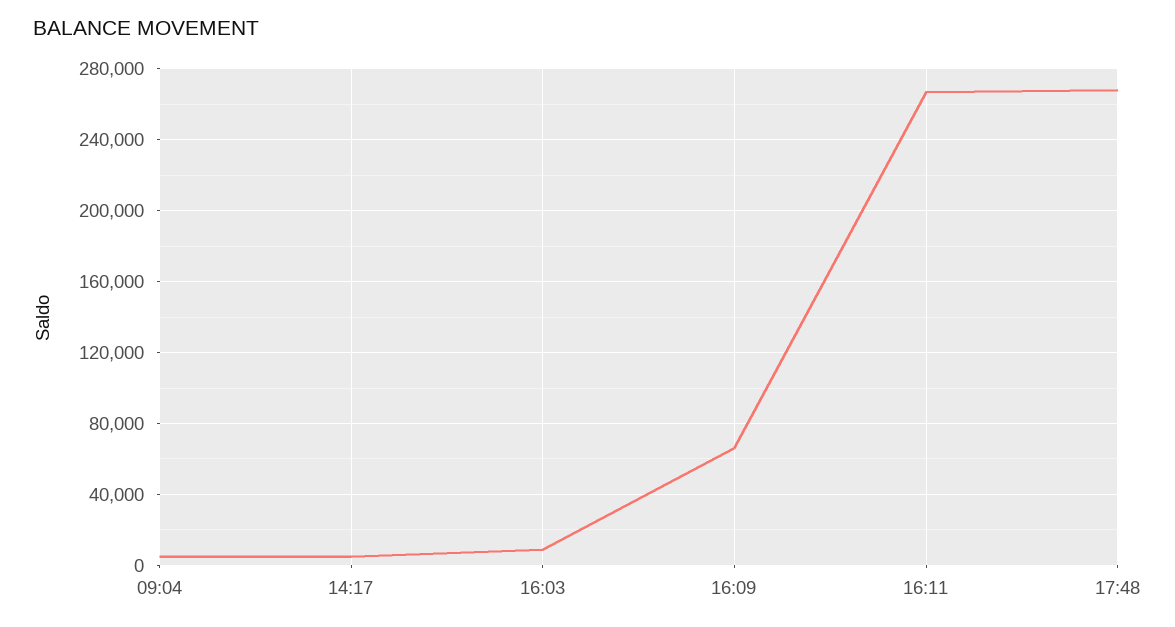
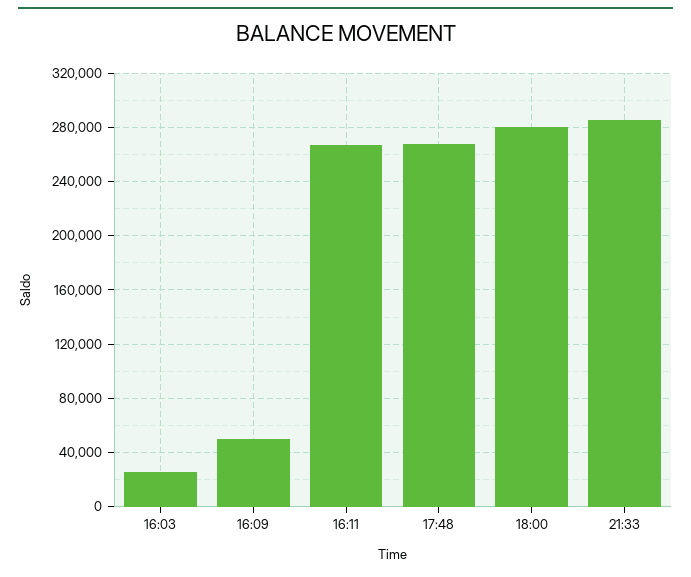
09:04: 5000 -> none
14:17: 5000 -> none
16:03: 10000 -> 25000
16:09: 65000 -> 50000
18:00: none -> 280000
21:33: none -> 285000

